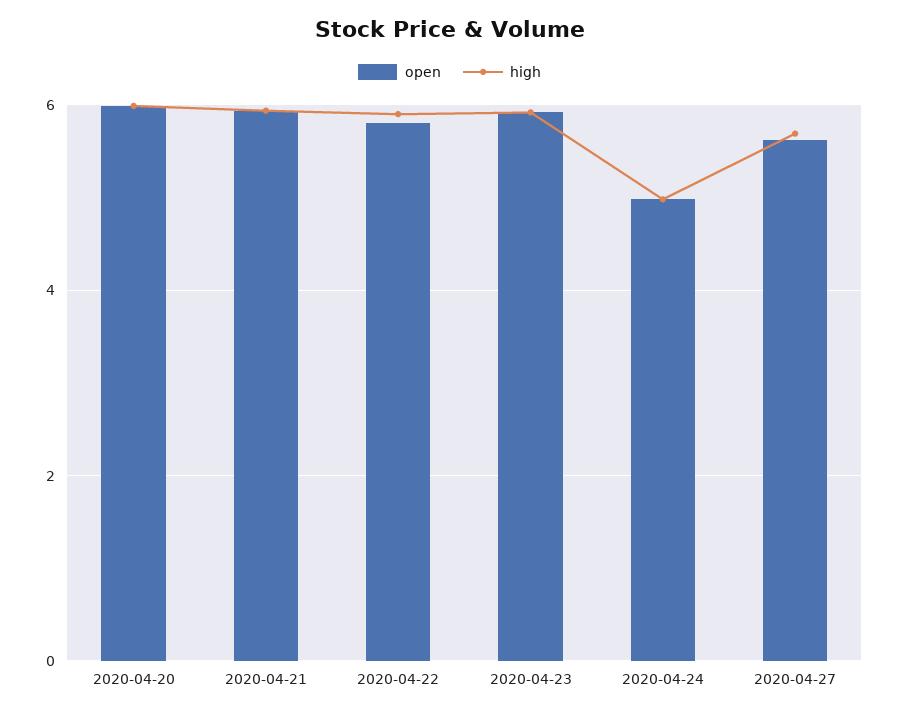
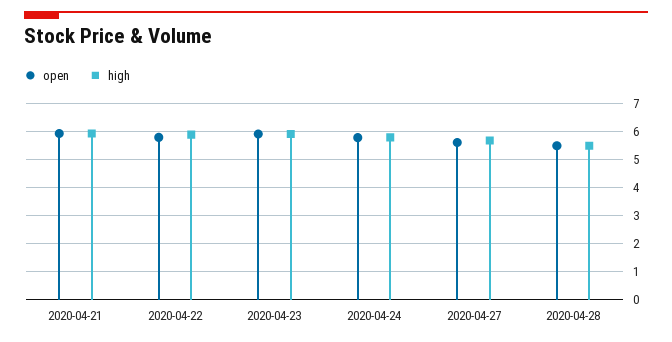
open, 2020-04-20: 6 -> none
high, 2020-04-20: 6 -> none
open, 2020-04-24: 5 -> 5.75
high, 2020-04-24: 5 -> 5.75
open, 2020-04-28: none -> 5.5
high, 2020-04-28: none -> 5.5

